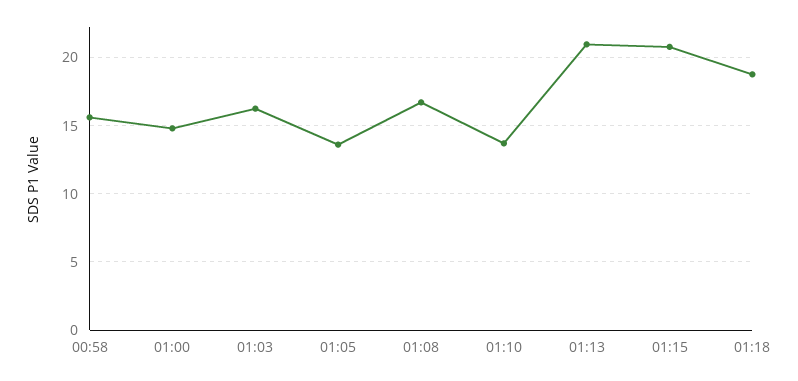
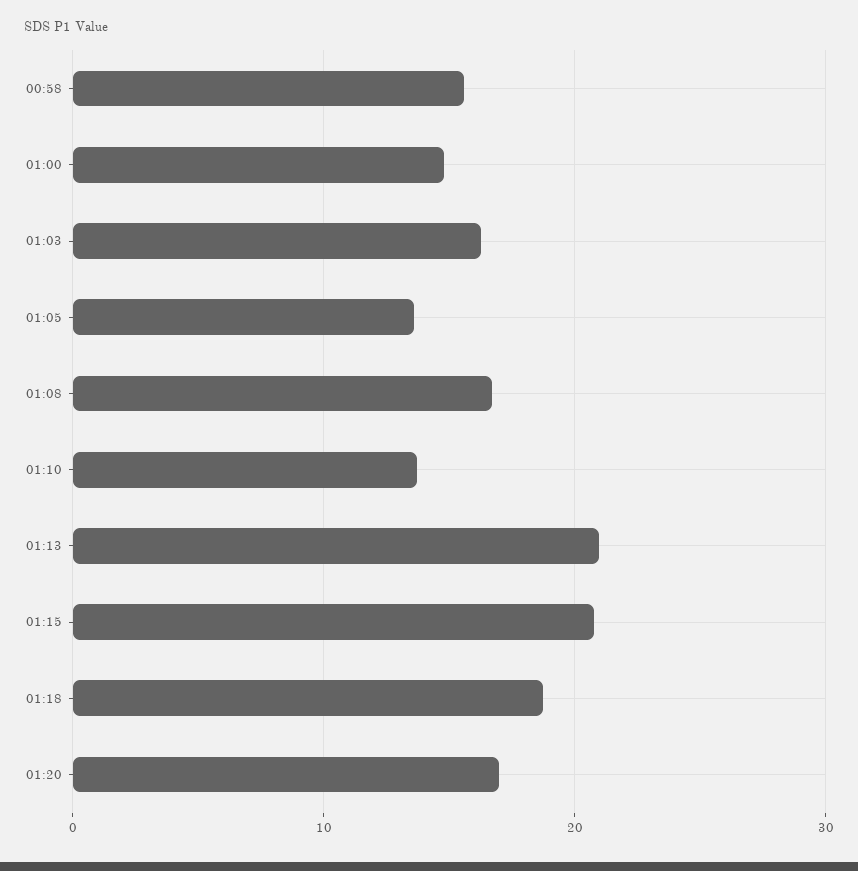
01:20: none -> 17

